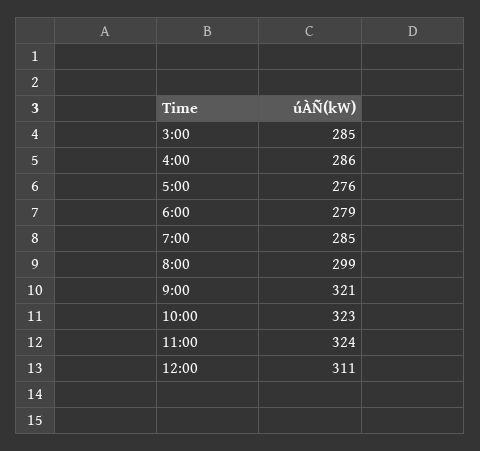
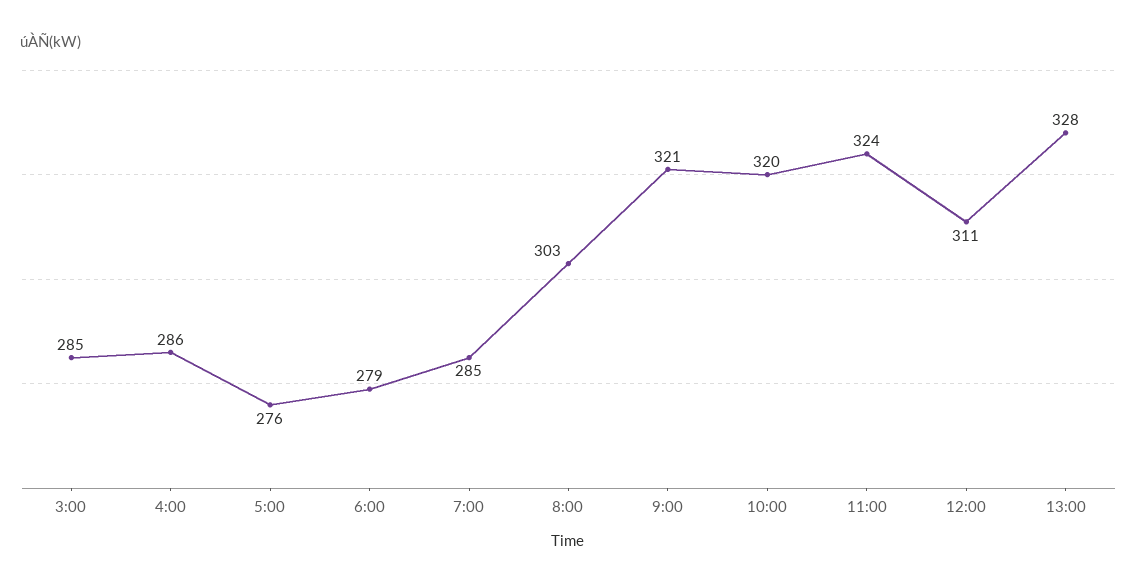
8:00: 299 -> 303
10:00: 323 -> 320
13:00: none -> 328

